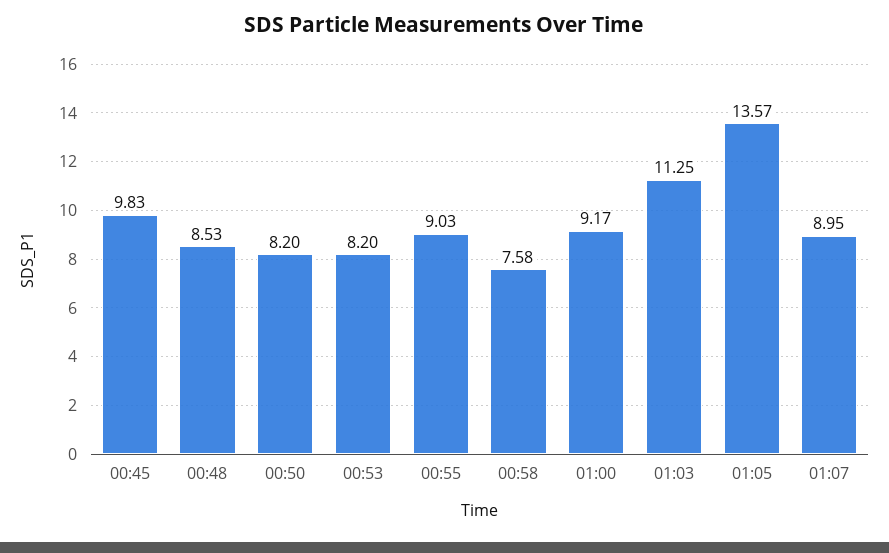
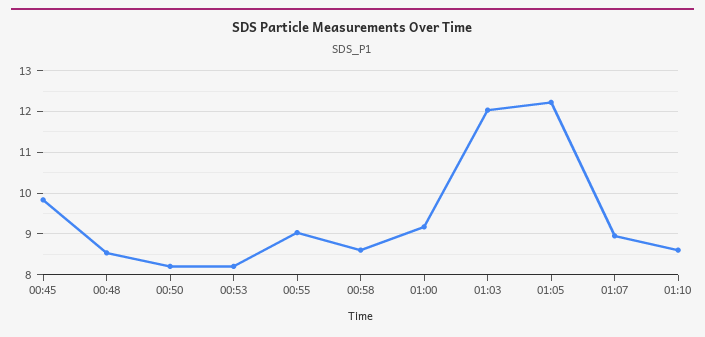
00:58: 7.58 -> 8.6
01:03: 11.25 -> 12
01:05: 13.57 -> 12.2
01:10: none -> 8.6

